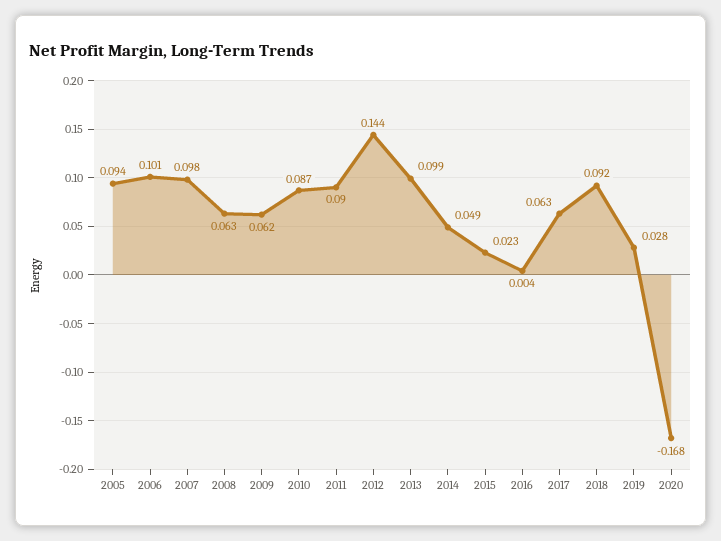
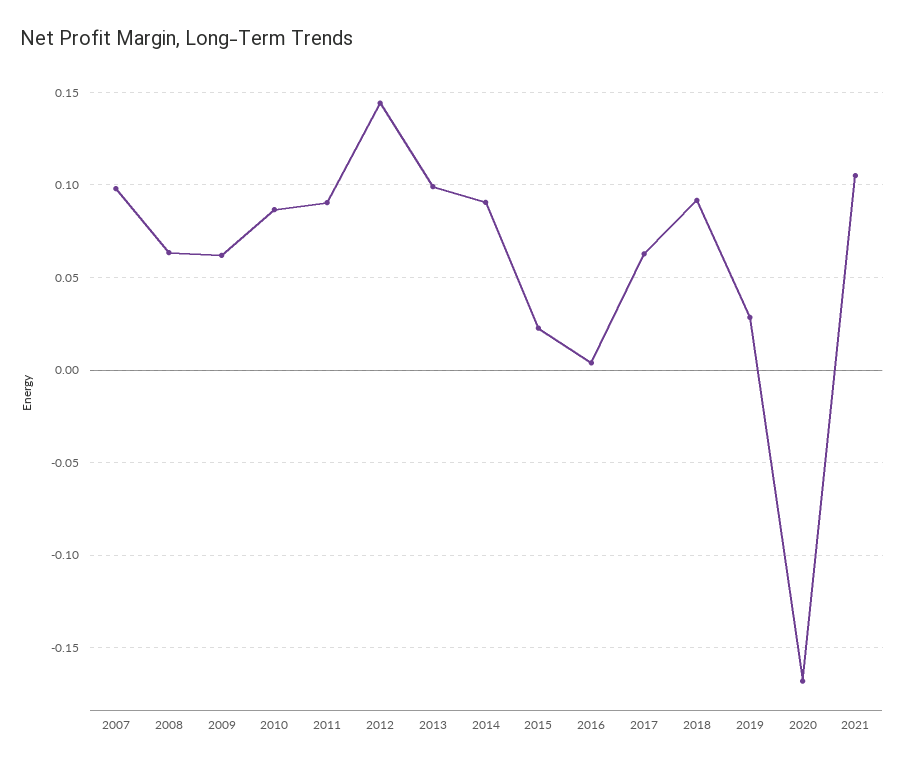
2005: 0.094 -> none
2006: 0.101 -> none
2014: 0.049 -> 0.09
2021: none -> 0.105

